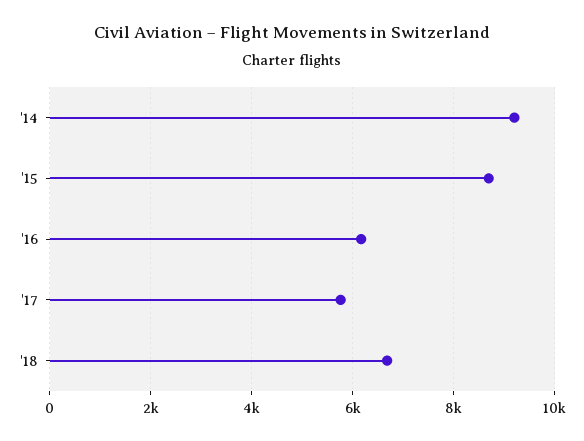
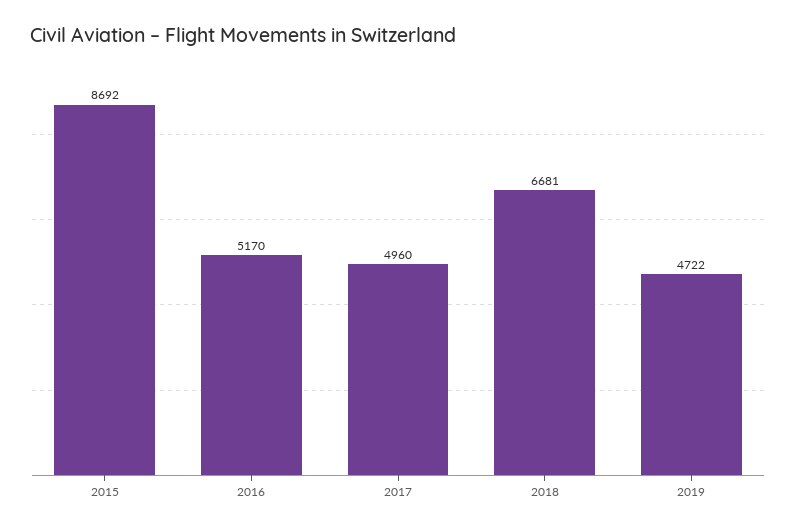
'14: 9200 -> none
'16: 6200 -> 5170
'17: 5800 -> 4960
2019: none -> 4722

